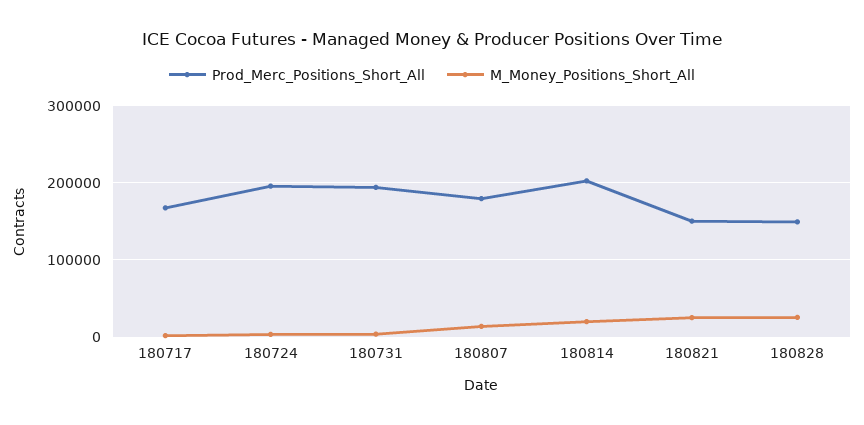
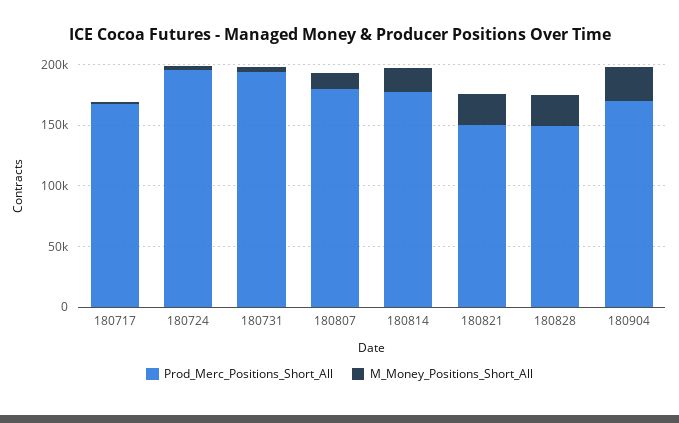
Prod_Merc_Positions_Short_All, 180814: 200000 -> 180000
Prod_Merc_Positions_Short_All, 180904: none -> 170000
M_Money_Positions_Short_All, 180904: none -> 30000

